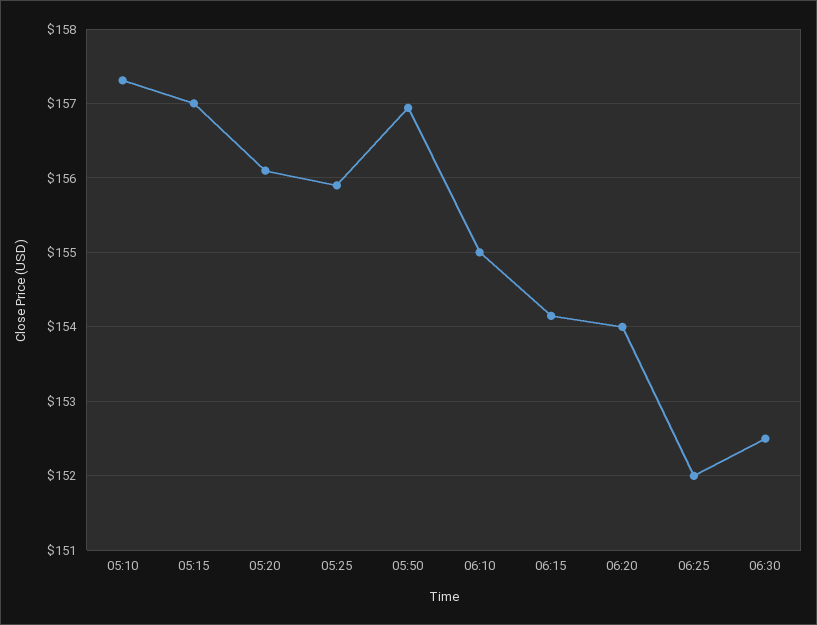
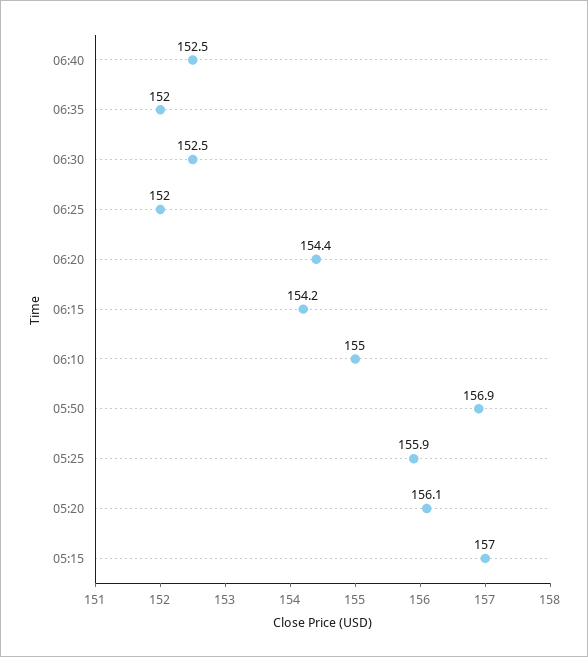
05:10: 157.3 -> none
06:20: 154 -> 154.4
06:40: none -> 152.5
06:35: none -> 152

